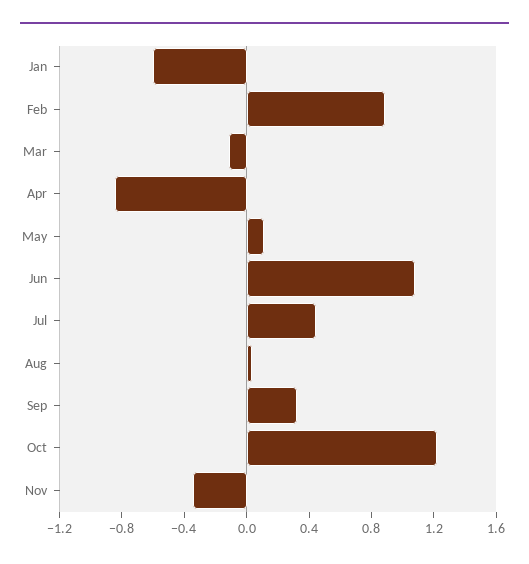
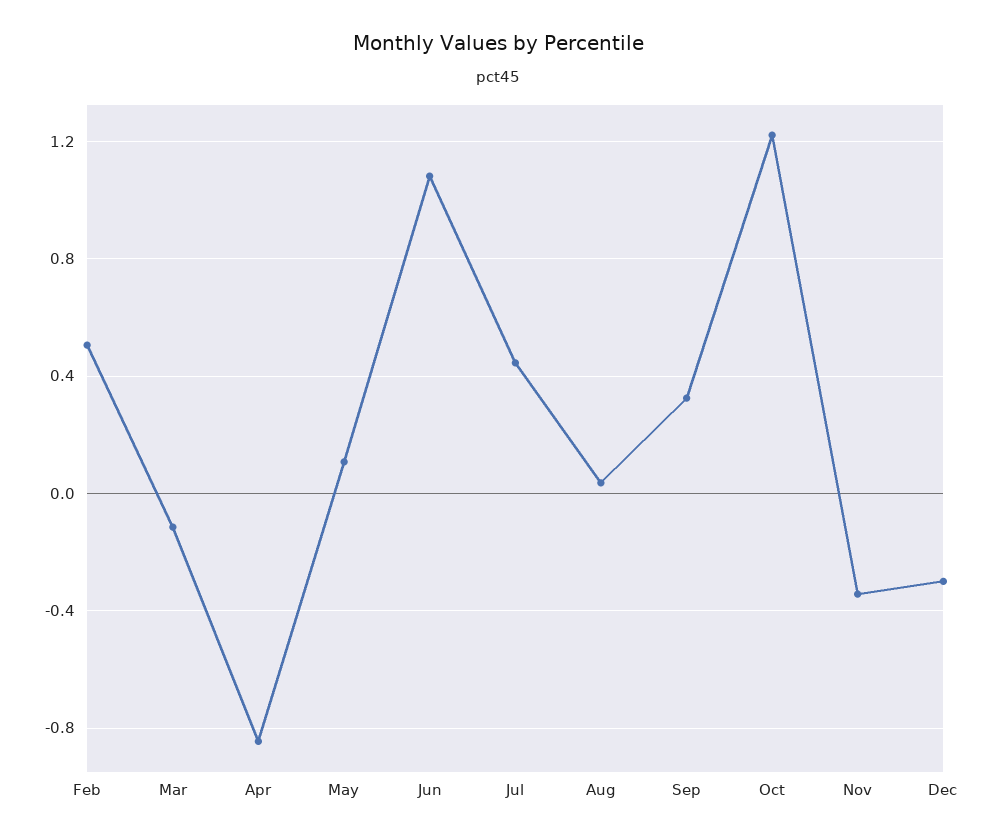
Jan: -0.6 -> none
Feb: 0.9 -> 0.5
Dec: none -> -0.3

